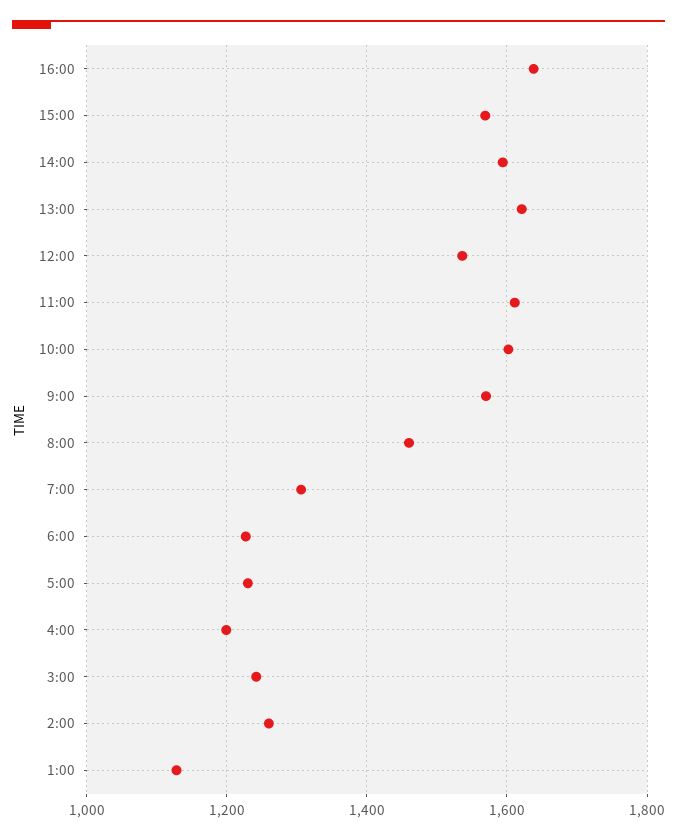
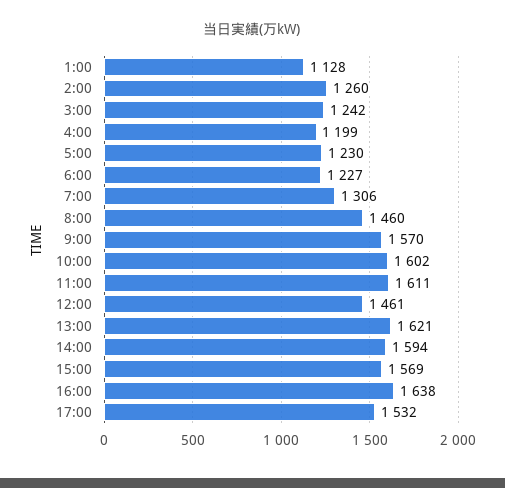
12:00: 1540 -> 1461
17:00: none -> 1532

